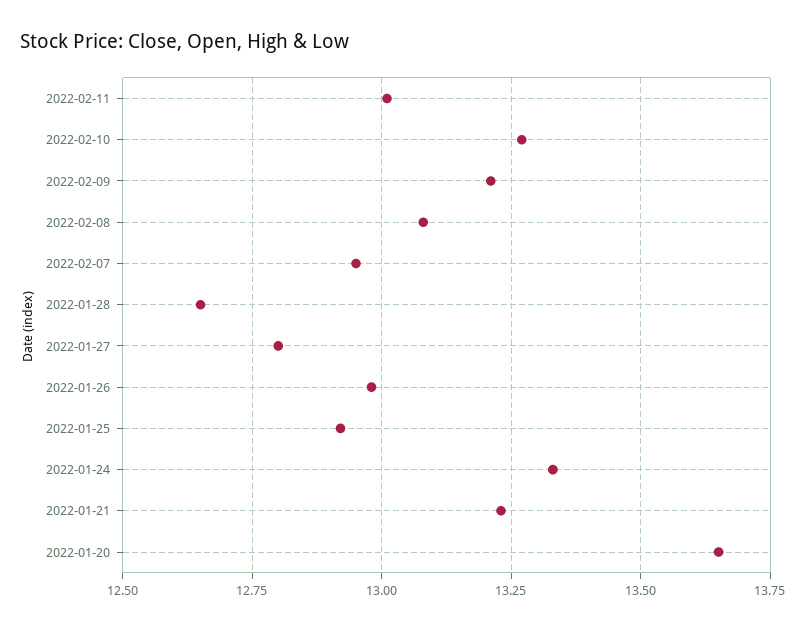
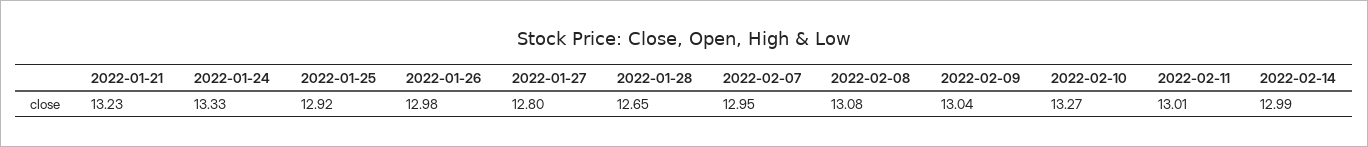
2022-02-09: 13.2 -> 13.04
2022-01-20: 13.65 -> none
2022-02-14: none -> 12.99

